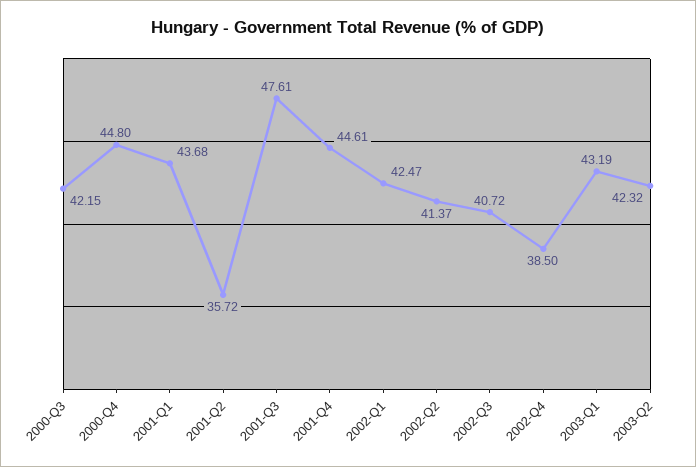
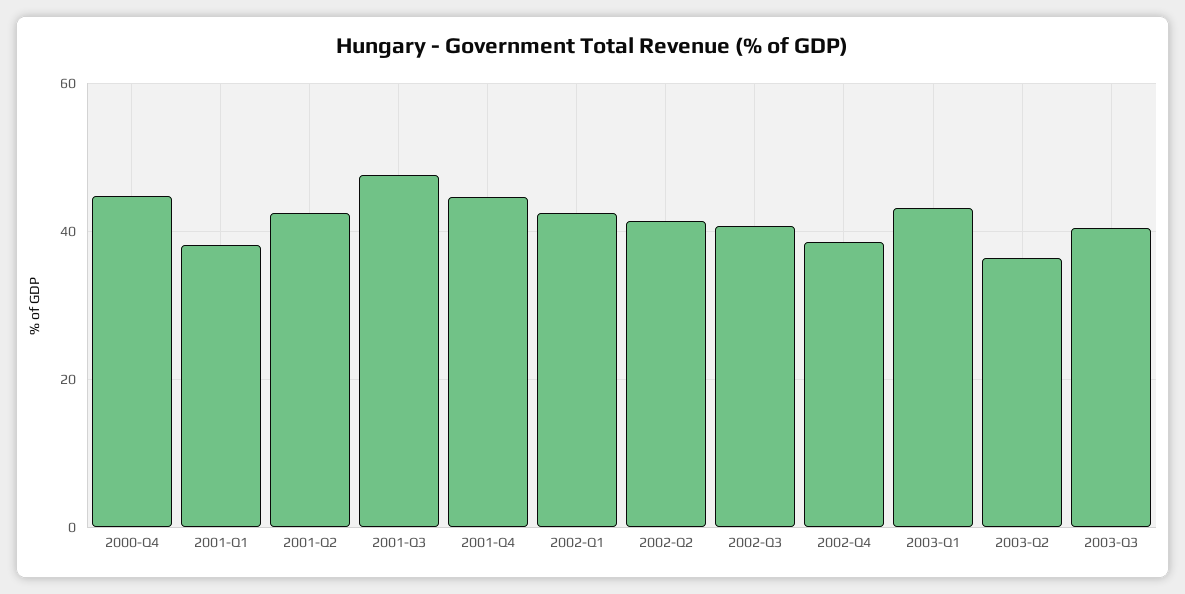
2000-Q3: 42.15 -> none
2001-Q1: 43.68 -> 38
2001-Q2: 35.72 -> 42
2003-Q2: 42.32 -> 36
2003-Q3: none -> 40

